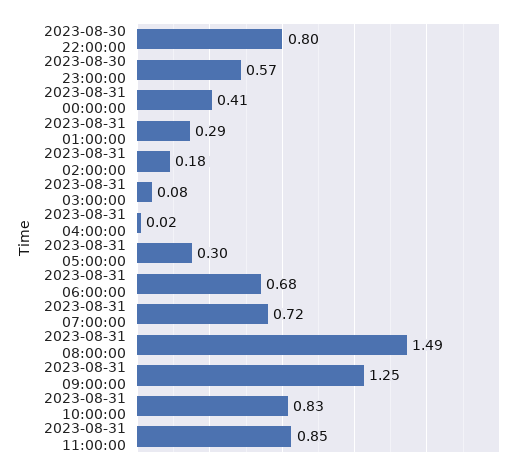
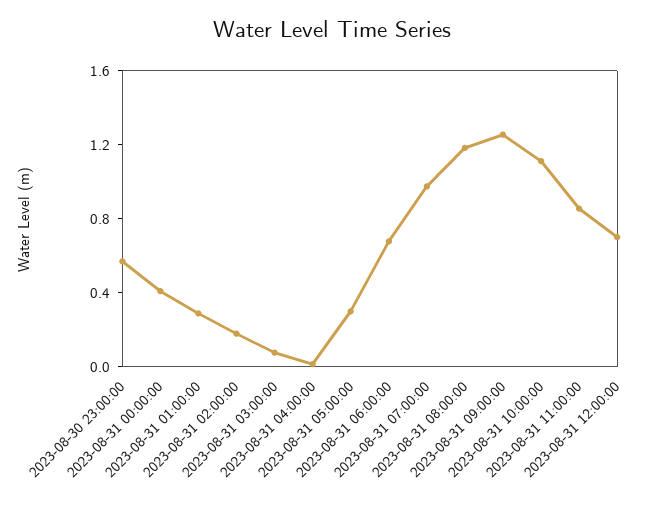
2023-08-30 22:00:00: 0.8 -> none
2023-08-31 07:00:00: 0.72 -> 1
2023-08-31 08:00:00: 1.49 -> 1.2
2023-08-31 10:00:00: 0.83 -> 1.1
2023-08-31 12:00:00: none -> 0.7

